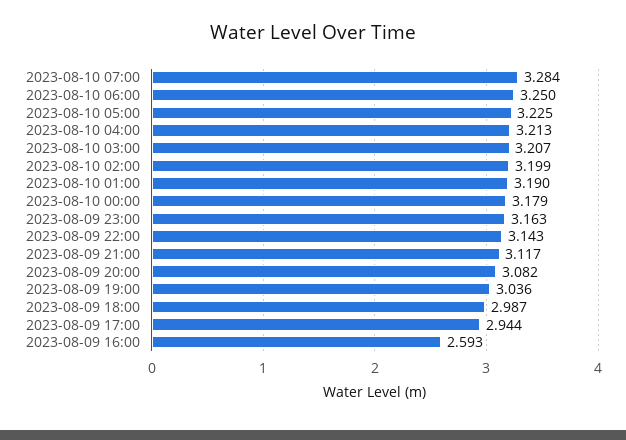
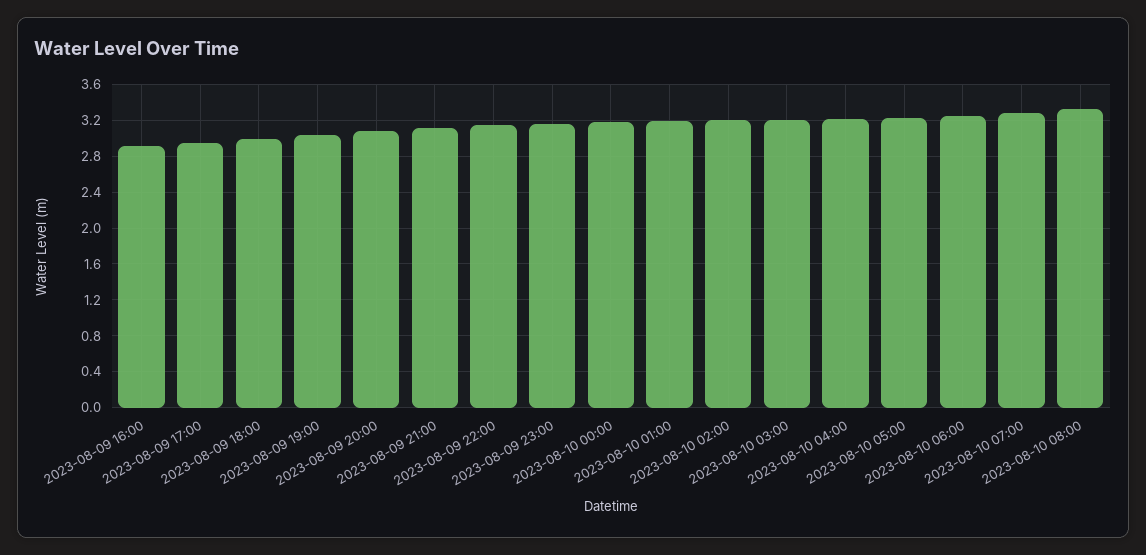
2023-08-09 16:00: 2.593 -> 2.9
2023-08-10 08:00: none -> 3.3

